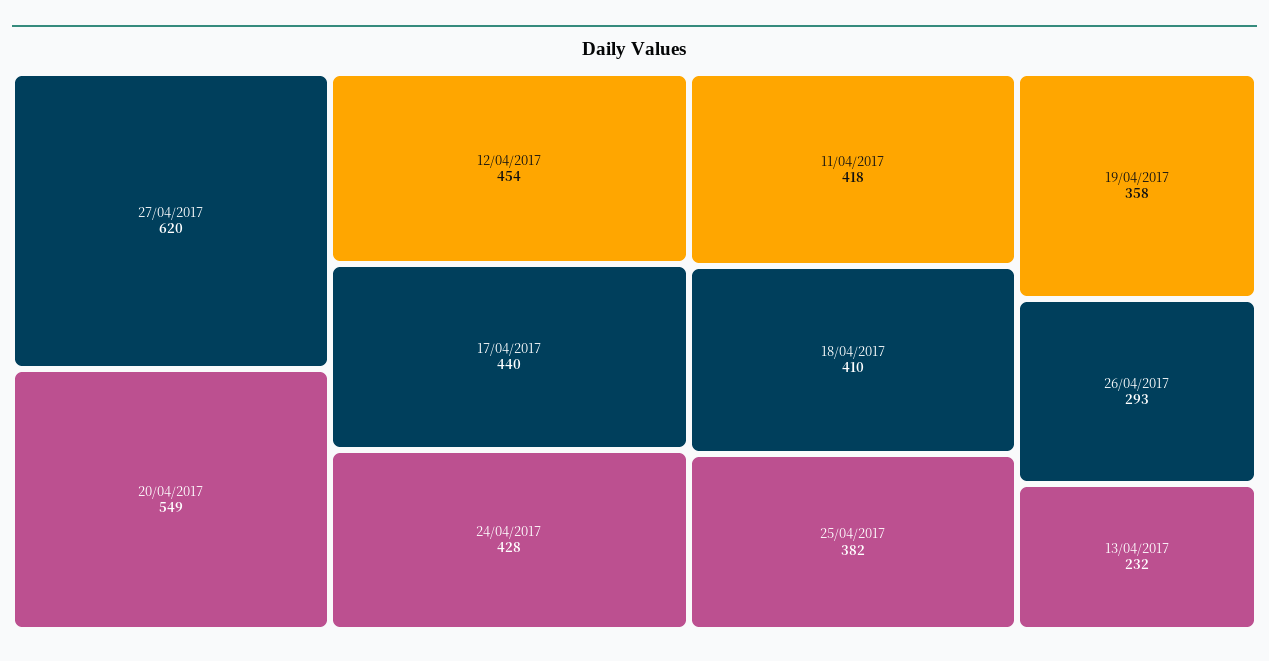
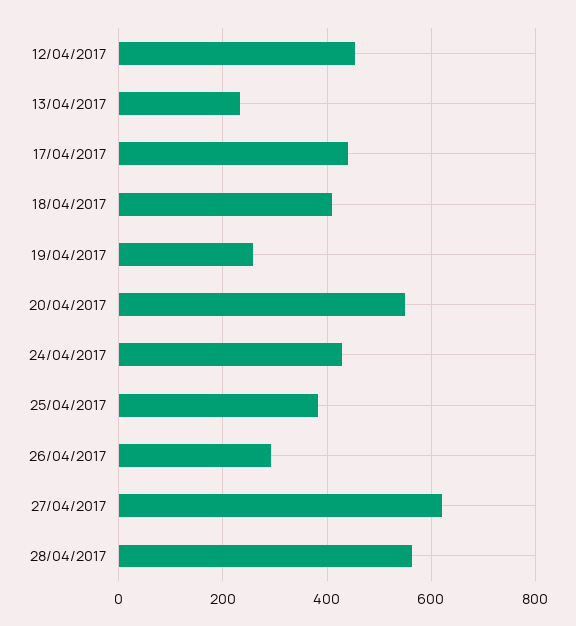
11/04/2017: 418 -> none
19/04/2017: 358 -> 260
28/04/2017: none -> 560

